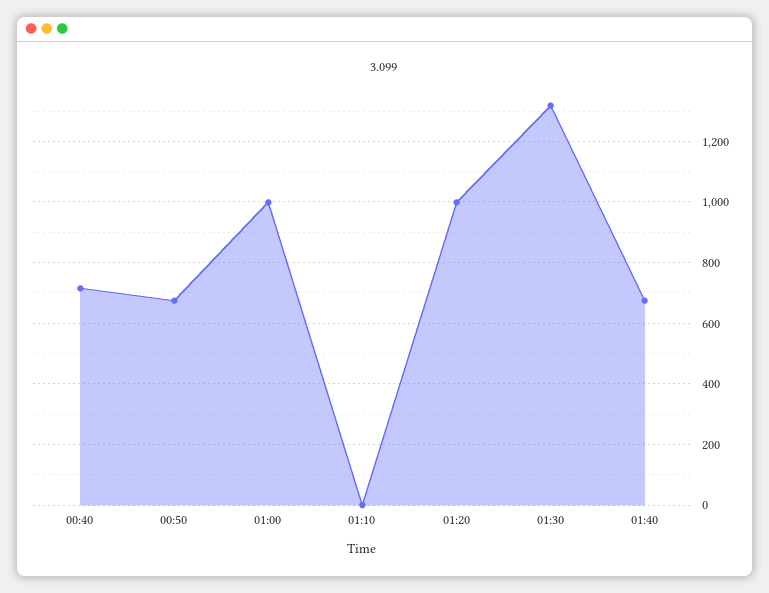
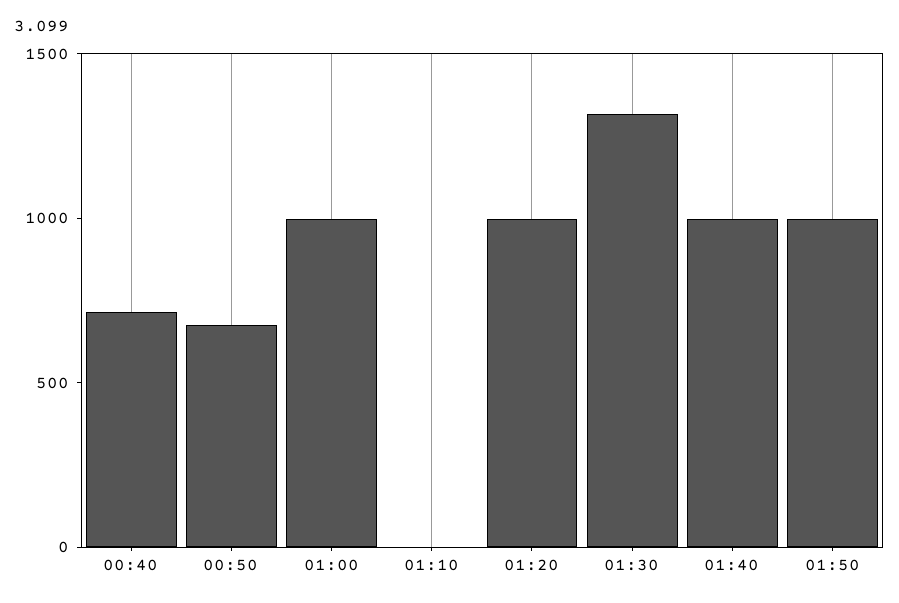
01:40: 680 -> 1000
01:50: none -> 1000

